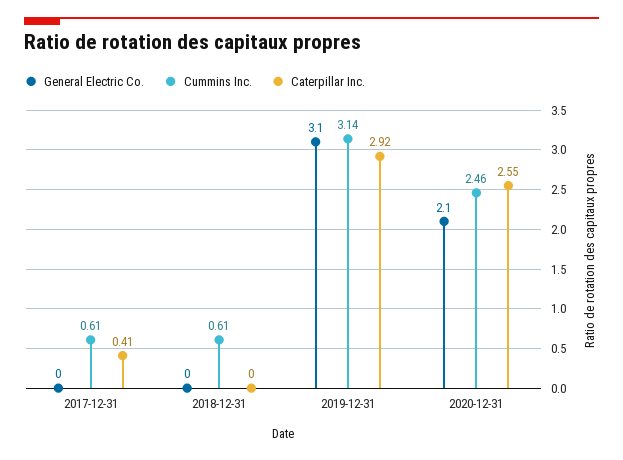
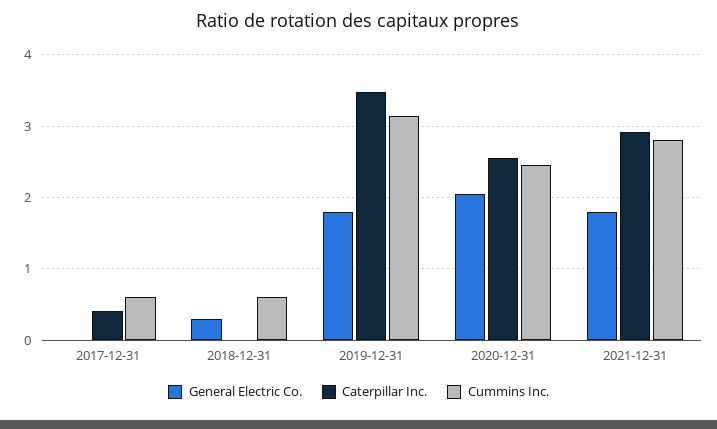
General Electric Co., 2018-12-31: 0 -> 0.3
General Electric Co., 2019-12-31: 3.1 -> 1.8
Caterpillar Inc., 2019-12-31: 2.92 -> 3.5
General Electric Co., 2021-12-31: none -> 1.8
Caterpillar Inc., 2021-12-31: none -> 2.9
Cummins Inc., 2021-12-31: none -> 2.8

